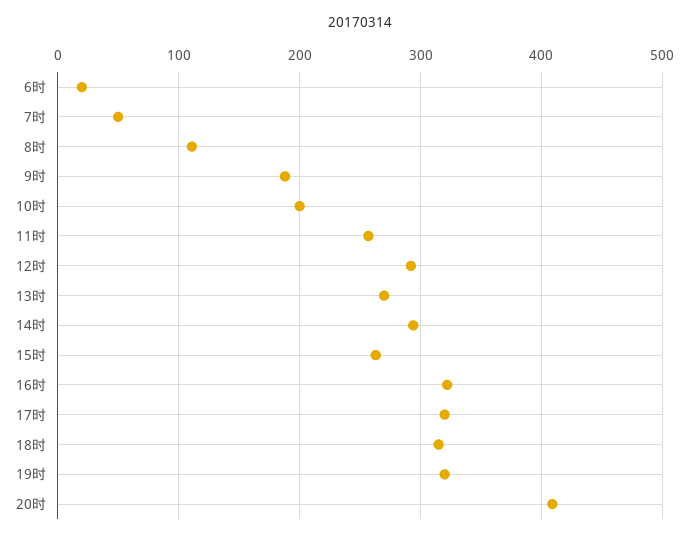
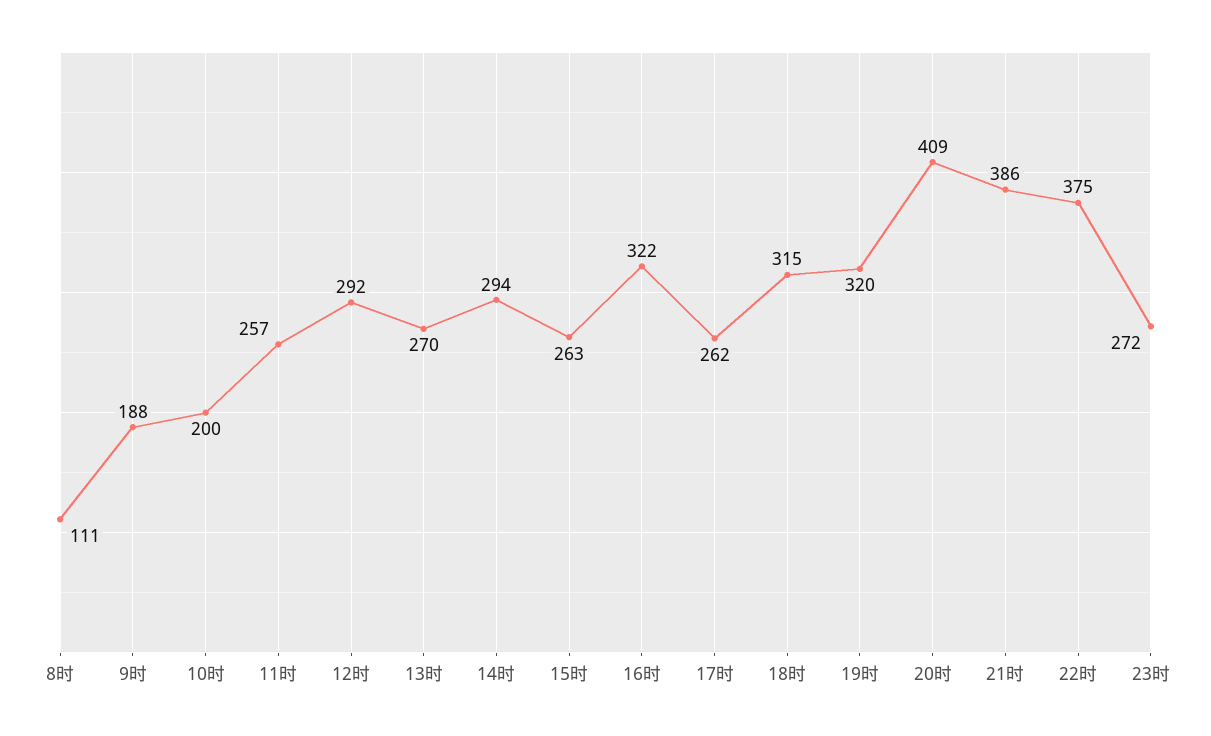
6时: 20 -> none
7时: 50 -> none
17时: 320 -> 262
21时: none -> 386
22时: none -> 375
23时: none -> 272

